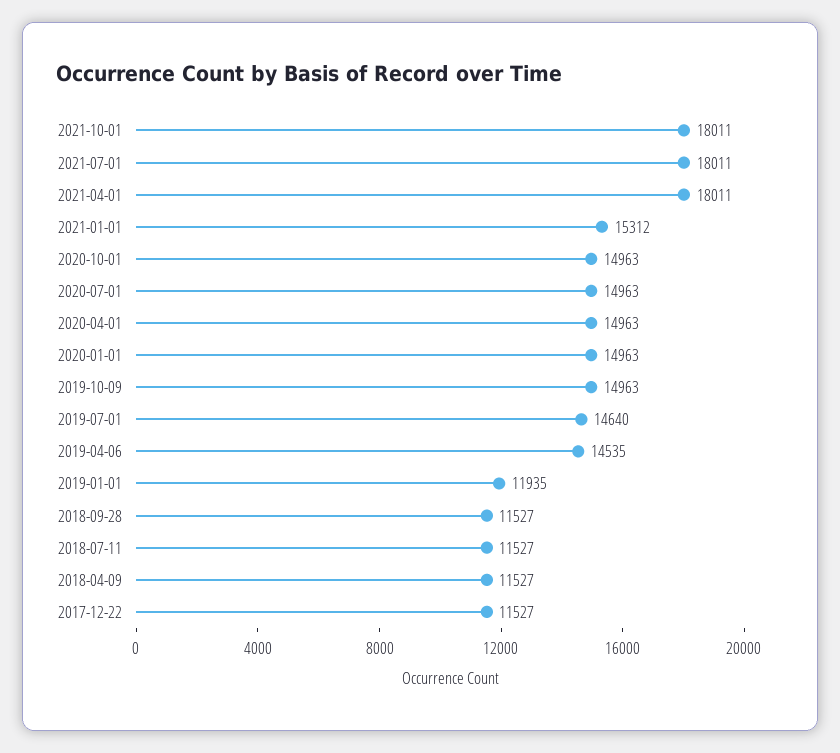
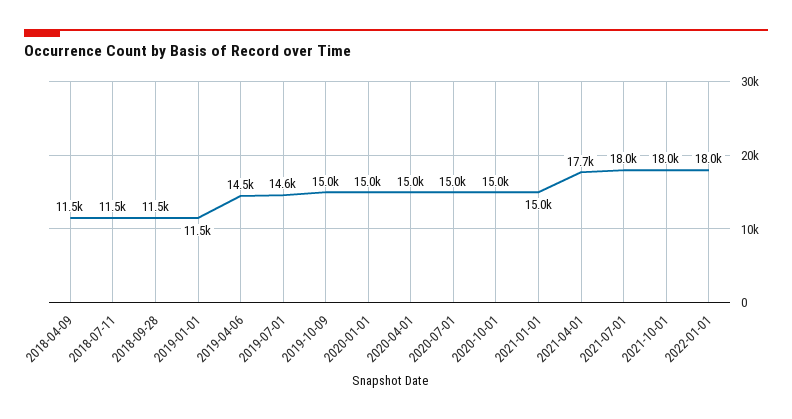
2021-04-01: 18011 -> 17700
2021-01-01: 15312 -> 15000
2019-01-01: 11935 -> 11500
2017-12-22: 11527 -> none
2022-01-01: none -> 18000

